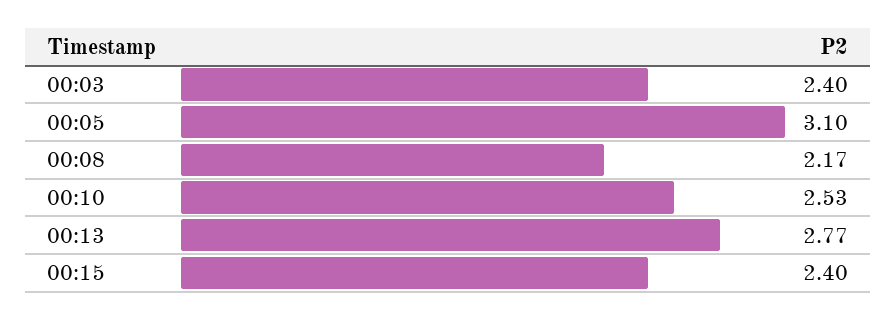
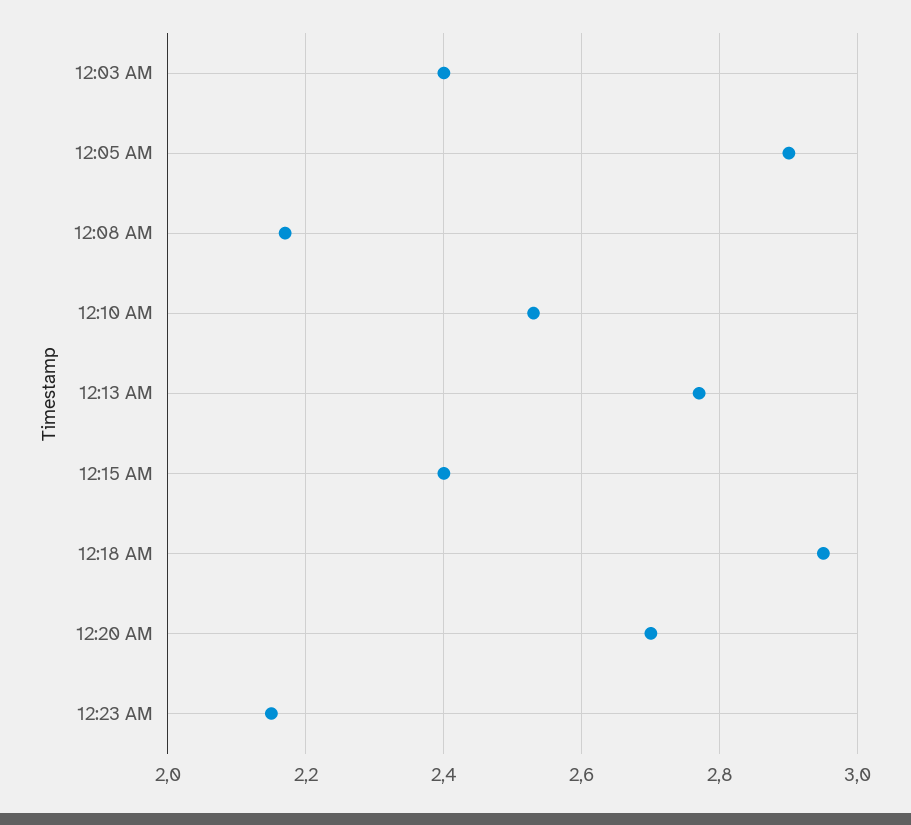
00:05: 3.1 -> 2.9
12:18 AM: none -> 2.95
12:20 AM: none -> 2.7
12:23 AM: none -> 2.15

